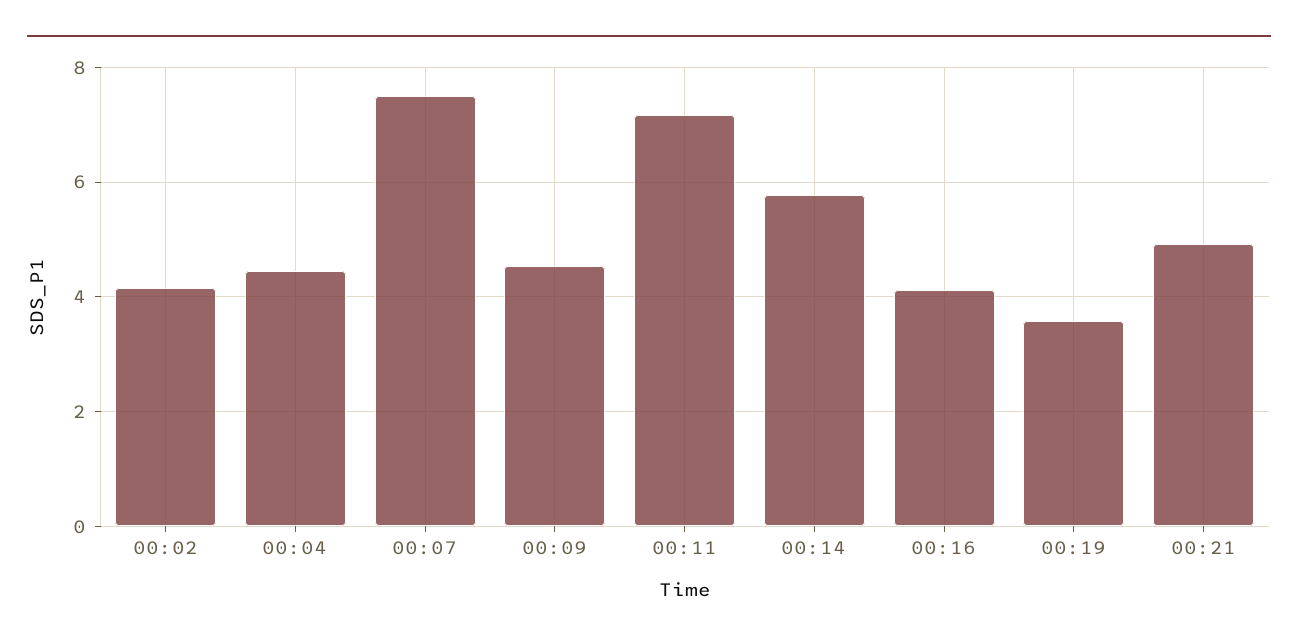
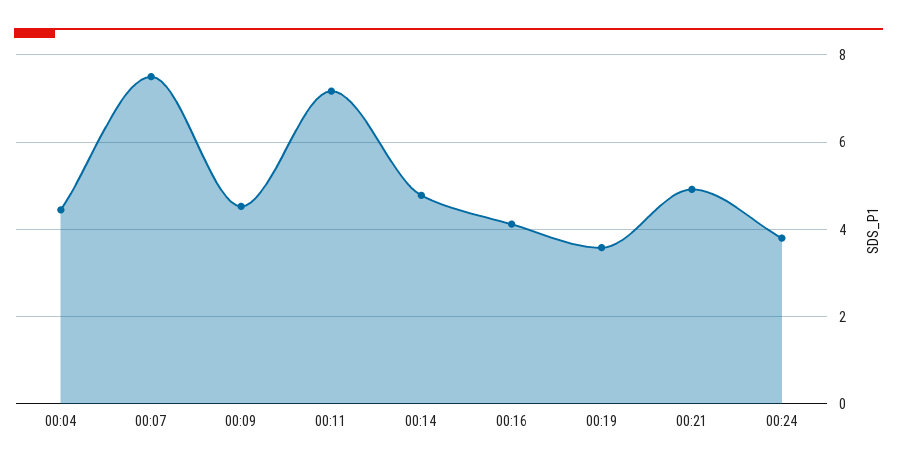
00:02: 4.2 -> none
00:14: 5.8 -> 4.8
00:24: none -> 3.8

